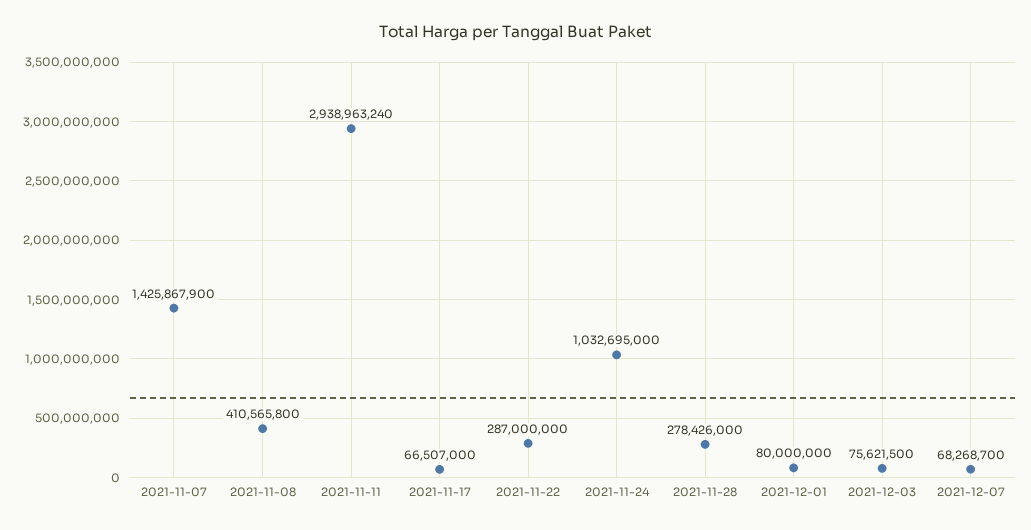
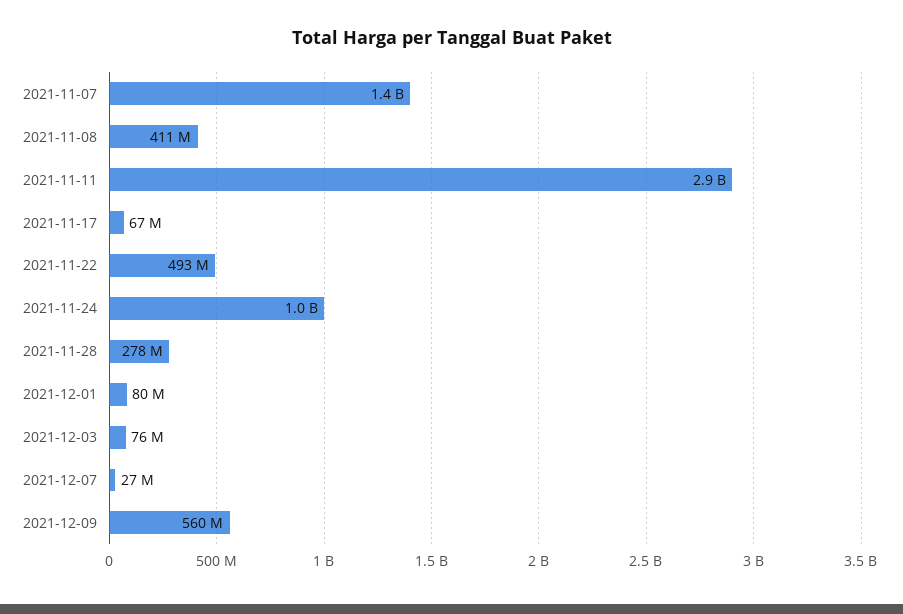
2021-11-22: 287000000 -> 493000000
2021-12-07: 68268700 -> 27000000
2021-12-09: none -> 560000000

